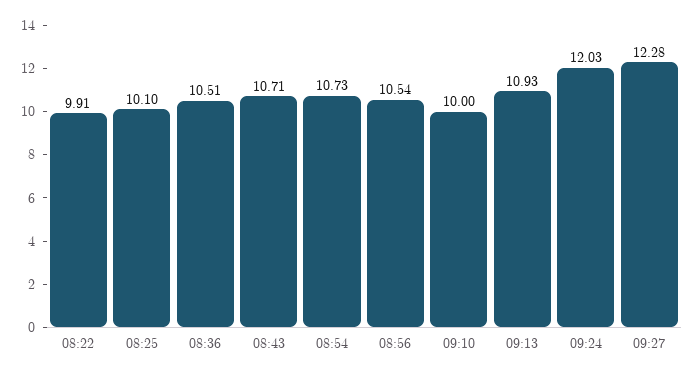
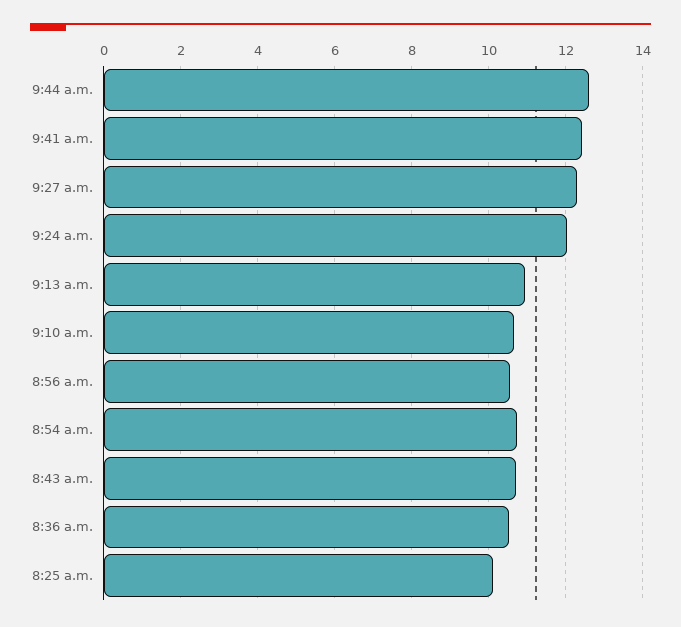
08:22: 9.91 -> none
09:10: 10 -> 10.6
9:44 a.m.: none -> 12.6
9:41 a.m.: none -> 12.4

